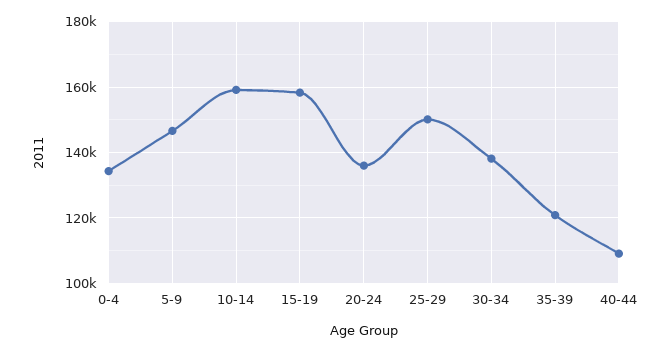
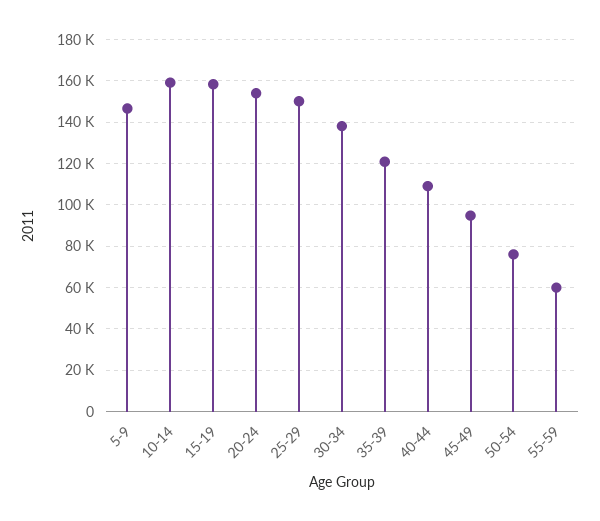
0-4: 134000 -> none
20-24: 136000 -> 155000
45-49: none -> 95000
50-54: none -> 75000
55-59: none -> 60000

